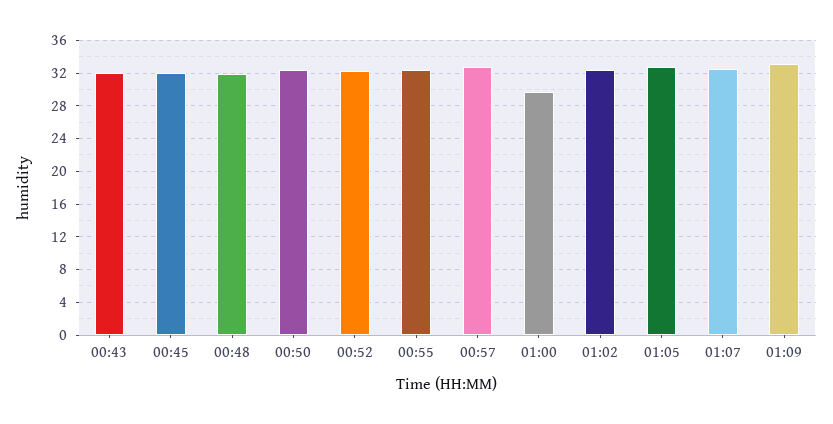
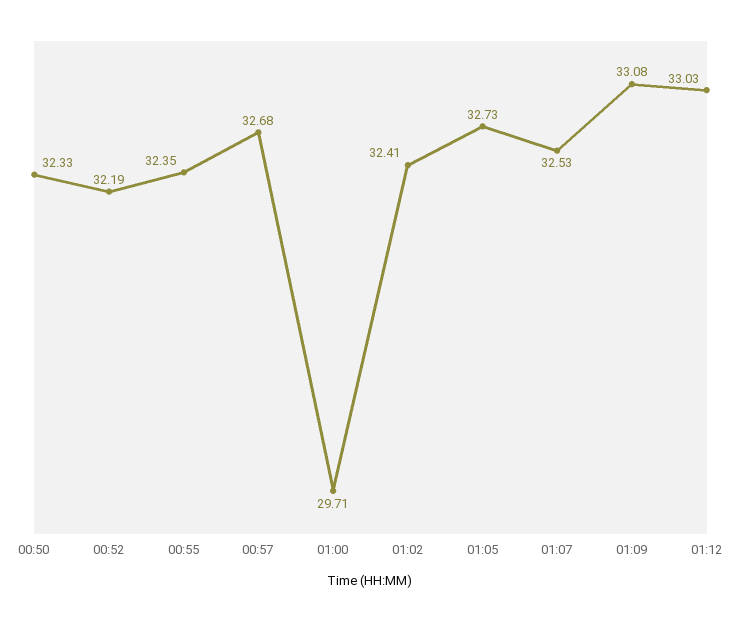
00:43: 32 -> none
00:45: 32 -> none
00:48: 32 -> none
01:12: none -> 33.03

